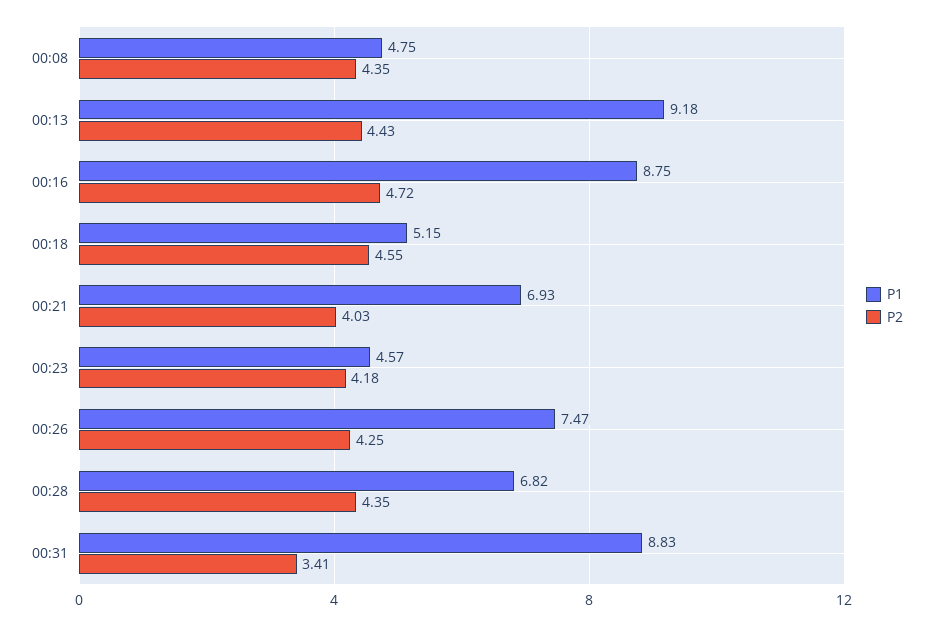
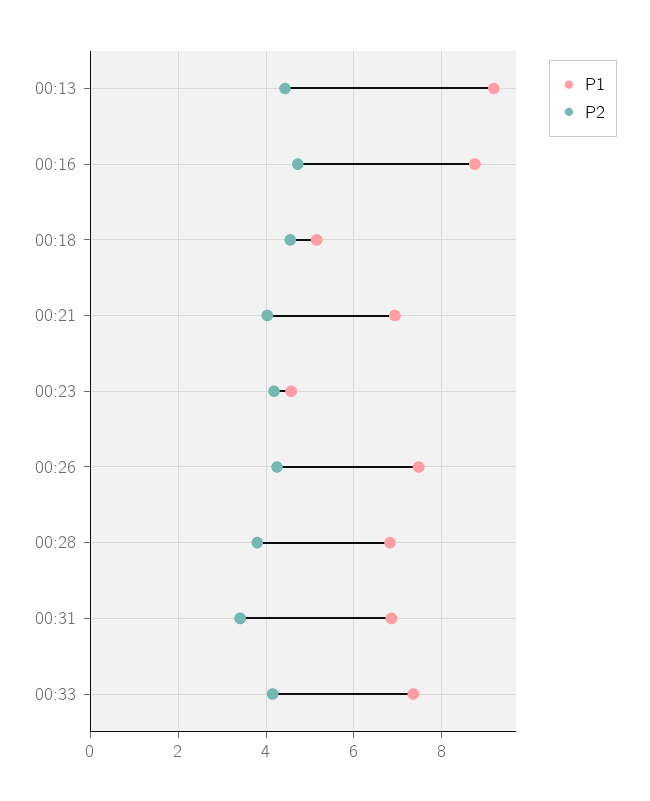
P1, 00:08: 4.75 -> none
P2, 00:08: 4.35 -> none
P2, 00:28: 4.35 -> 3.8
P1, 00:31: 8.83 -> 6.8
P1, 00:33: none -> 7.4
P2, 00:33: none -> 4.2

